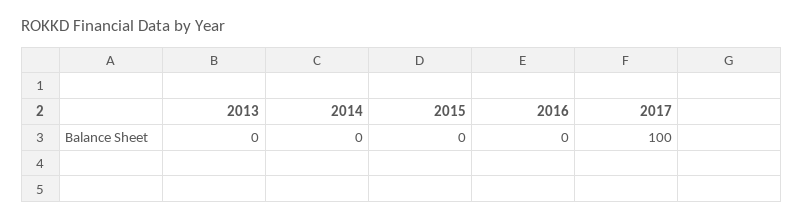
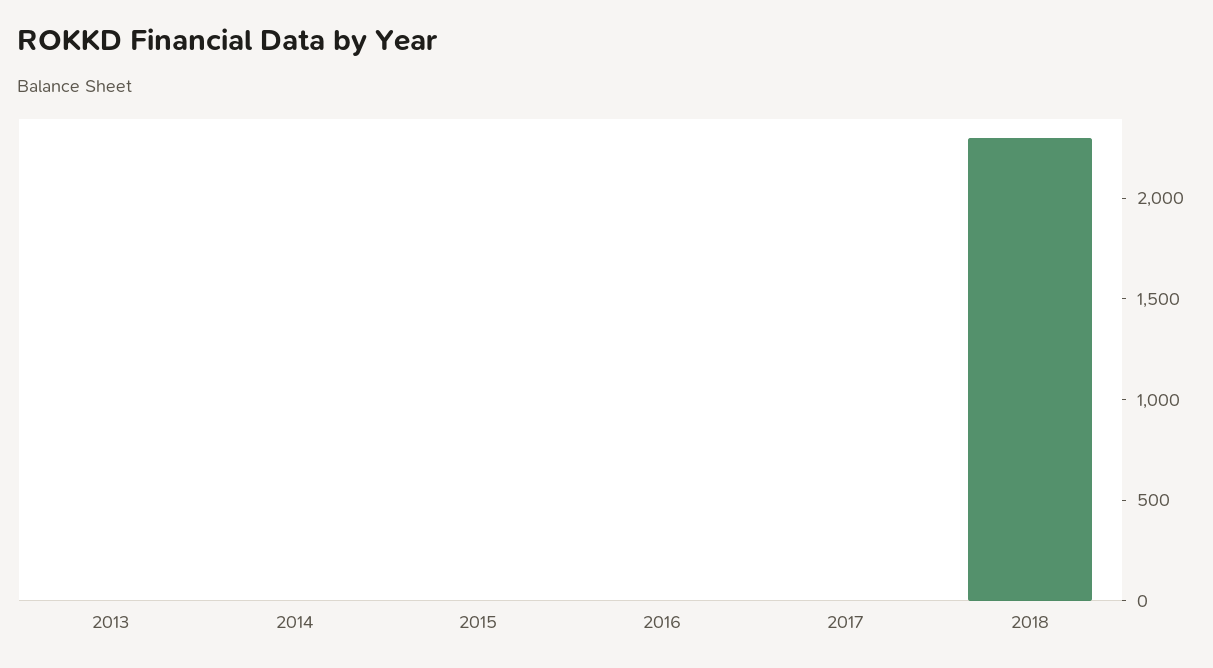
2017: 100 -> 0
2018: none -> 2300

